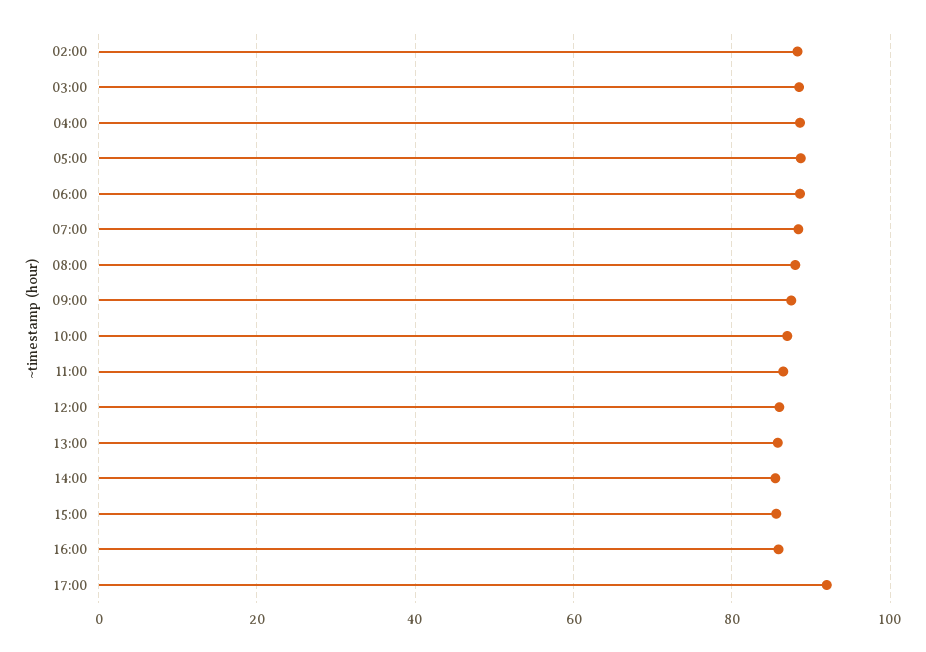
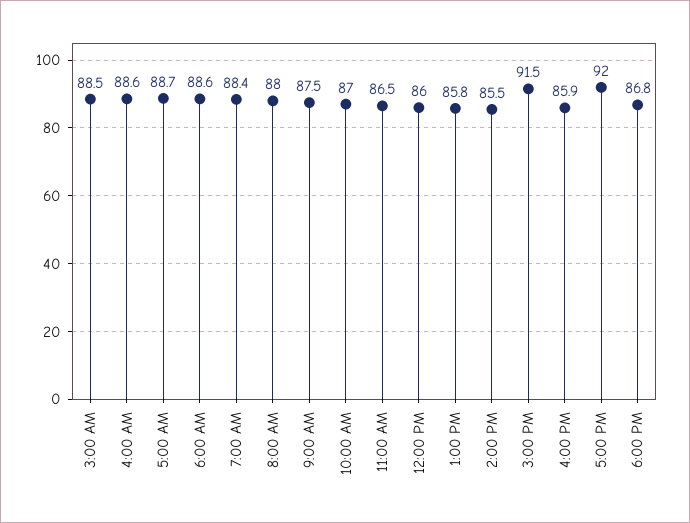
02:00: 88 -> none
15:00: 86 -> 91.5
6:00 PM: none -> 86.8

